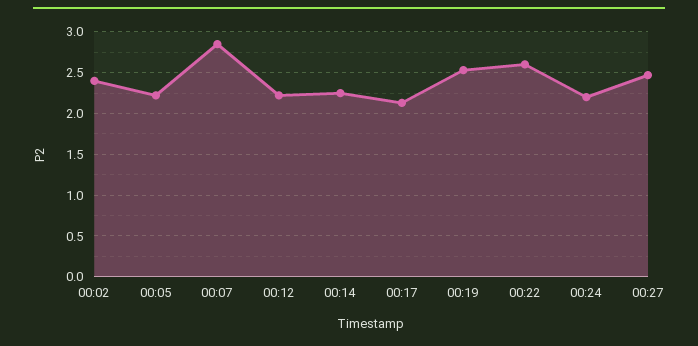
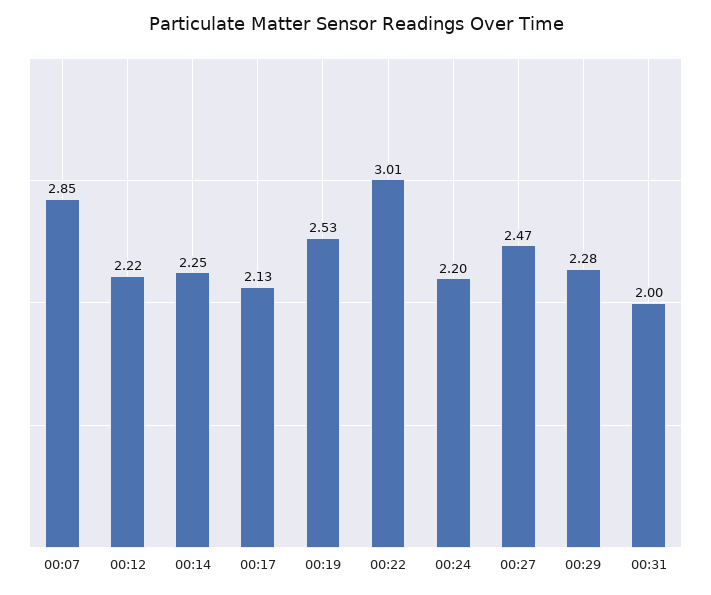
00:02: 2.4 -> none
00:05: 2.2 -> none
00:22: 2.6 -> 3.01
00:29: none -> 2.28
00:31: none -> 2

